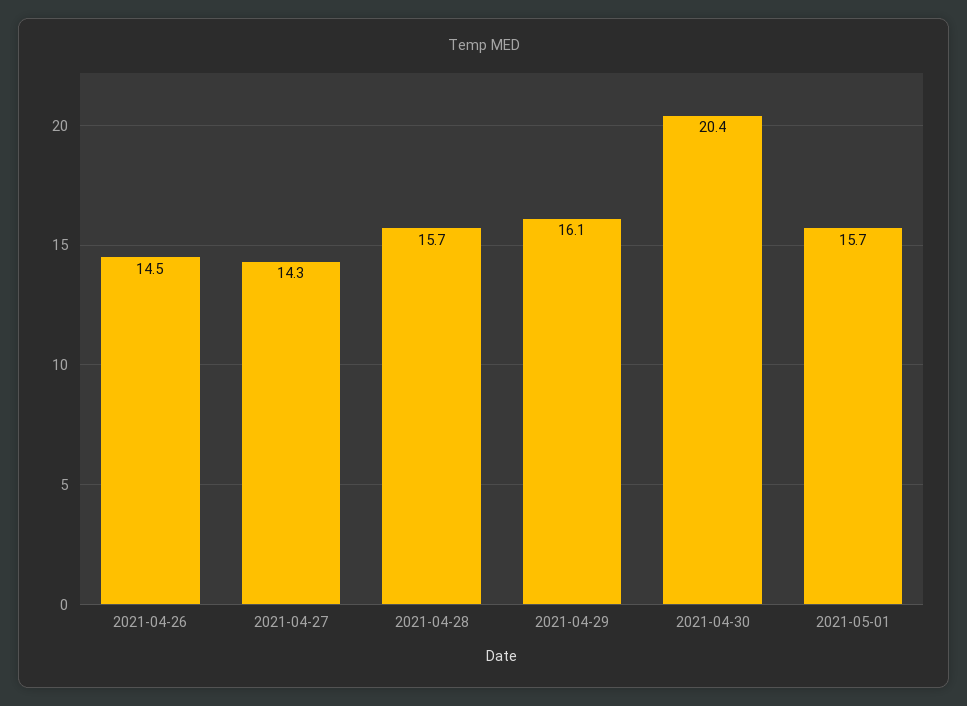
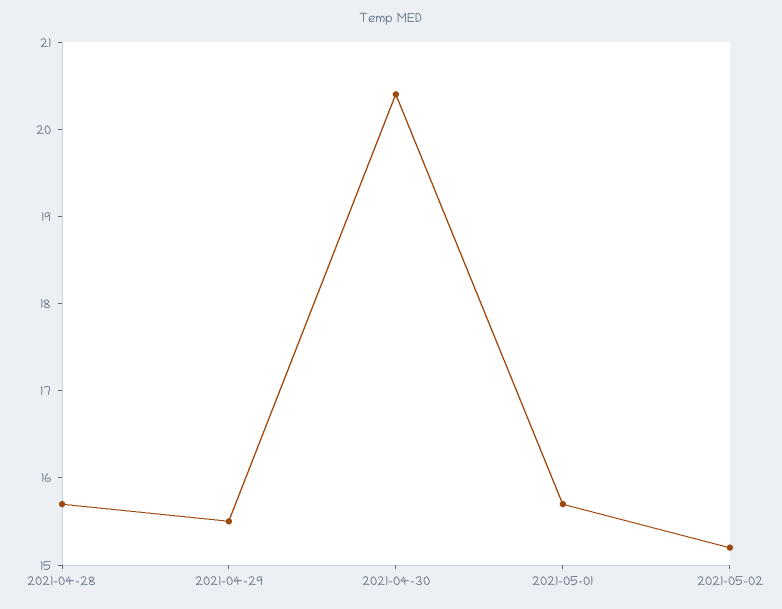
2021-04-26: 14.5 -> none
2021-04-27: 14.3 -> none
2021-04-29: 16.1 -> 15.5
2021-05-02: none -> 15.2

